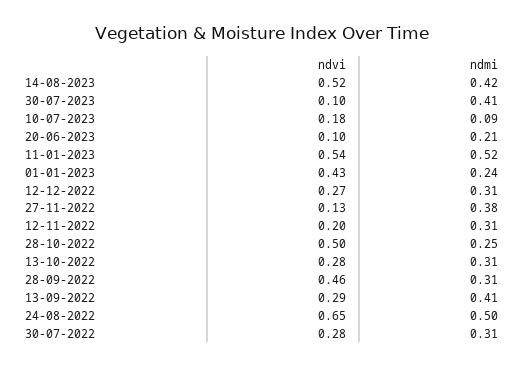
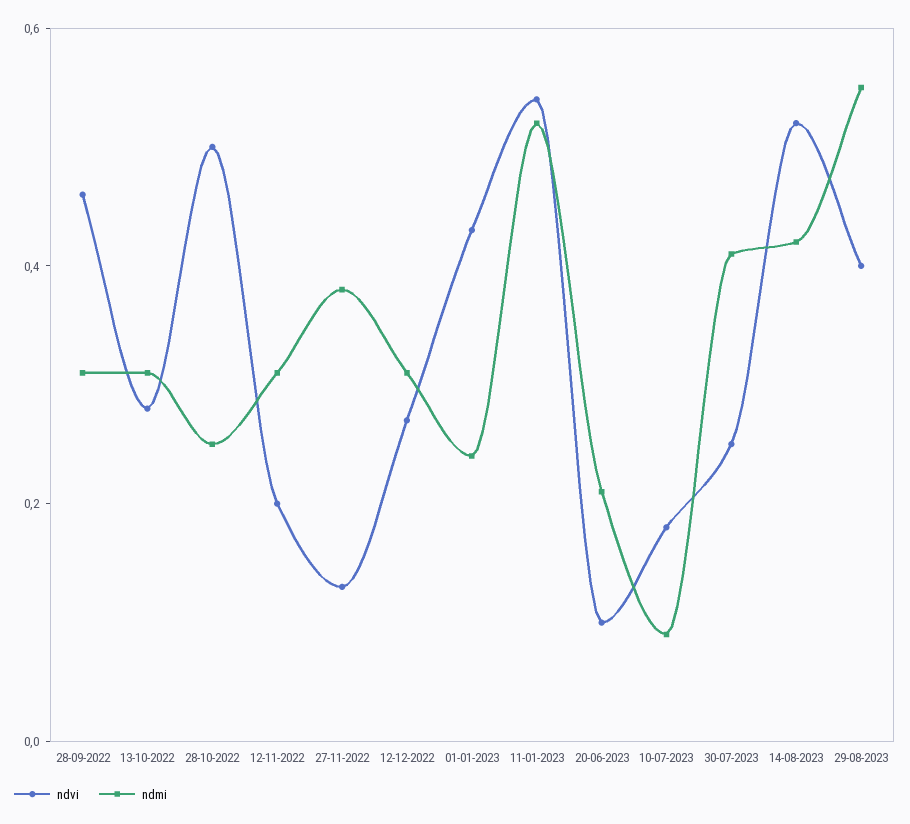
ndvi, 30-07-2023: 0.1 -> 0.25
ndvi, 13-09-2022: 0.29 -> none
ndmi, 13-09-2022: 0.41 -> none
ndvi, 24-08-2022: 0.65 -> none
ndmi, 24-08-2022: 0.5 -> none
ndvi, 30-07-2022: 0.28 -> none
ndmi, 30-07-2022: 0.31 -> none
ndvi, 29-08-2023: none -> 0.4
ndmi, 29-08-2023: none -> 0.55

